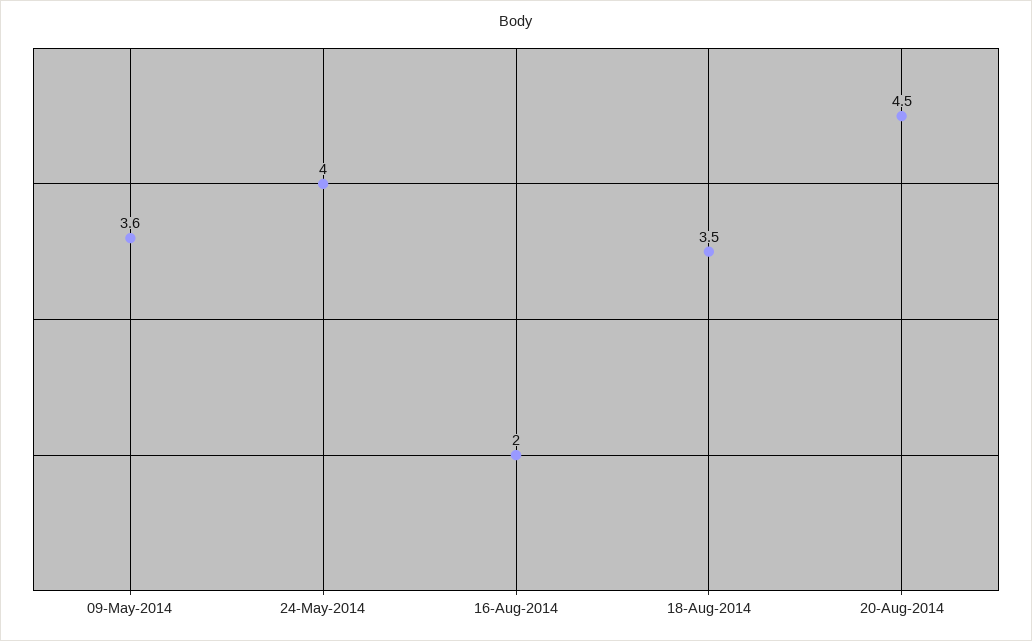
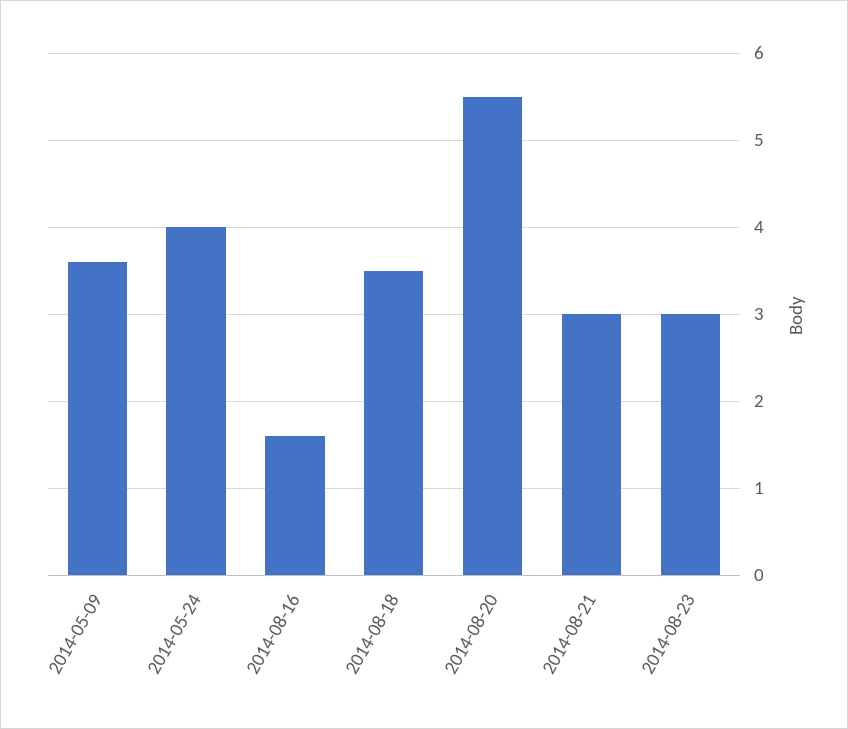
16-Aug-2014: 2 -> 1.6
20-Aug-2014: 4.5 -> 5.5
2014-08-21: none -> 3
2014-08-23: none -> 3

